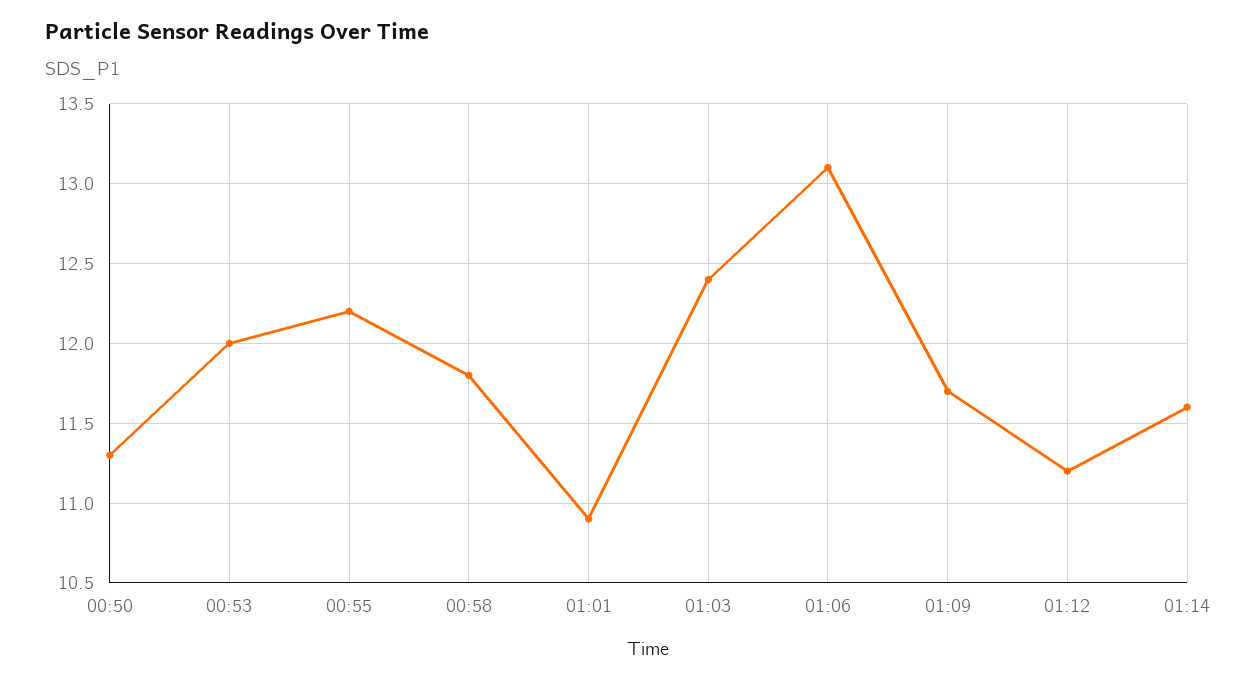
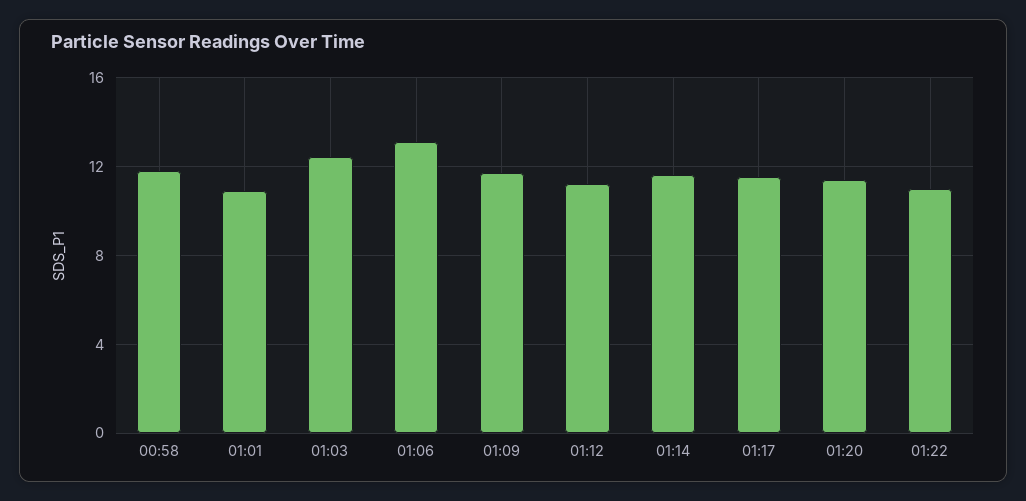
00:50: 11.3 -> none
00:53: 12 -> none
00:55: 12.2 -> none
01:17: none -> 11.5
01:20: none -> 11.5
01:22: none -> 11

